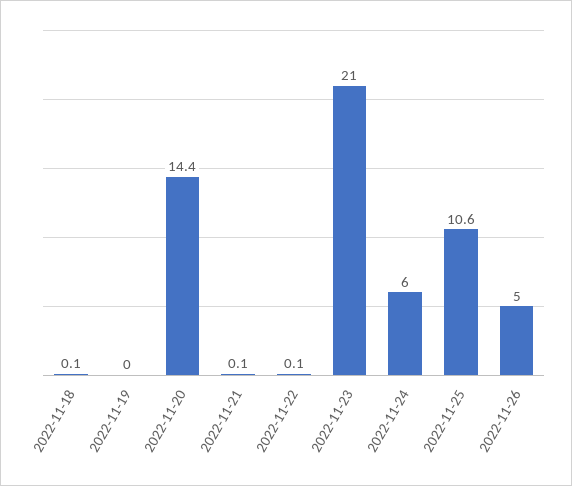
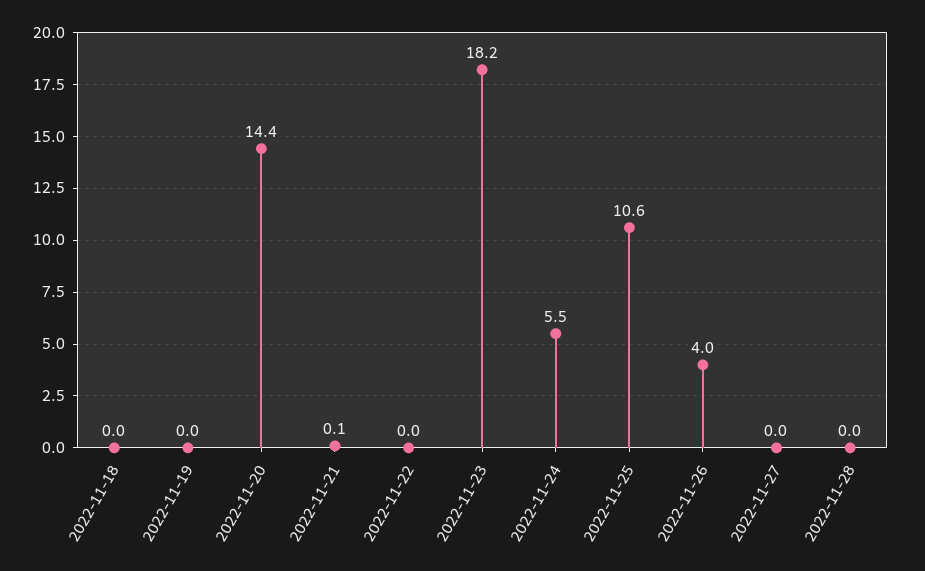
2022-11-18: 0.1 -> 0
2022-11-22: 0.1 -> 0
2022-11-23: 21 -> 18.2
2022-11-24: 6 -> 5.5
2022-11-26: 5 -> 4
2022-11-27: none -> 0
2022-11-28: none -> 0

